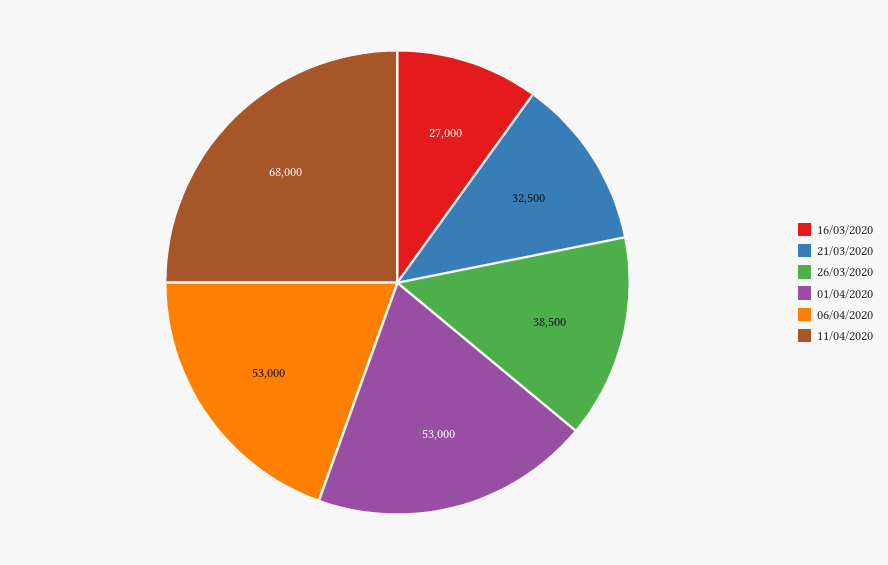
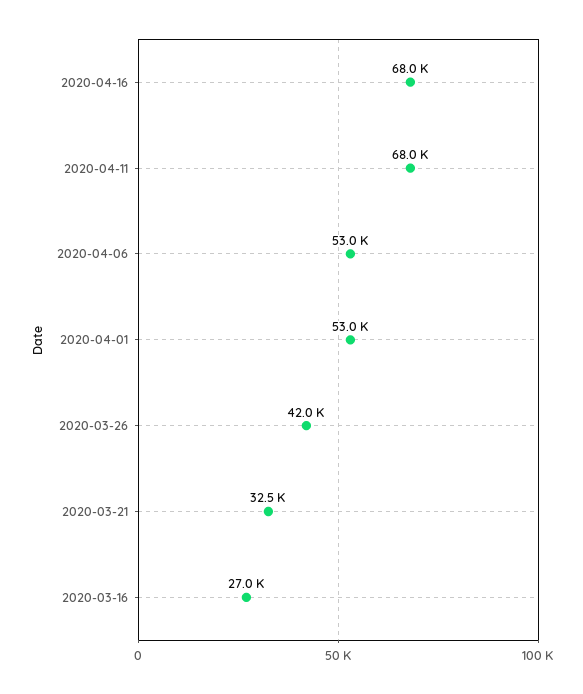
26/03/2020: 38500 -> 42000
2020-04-16: none -> 68000

